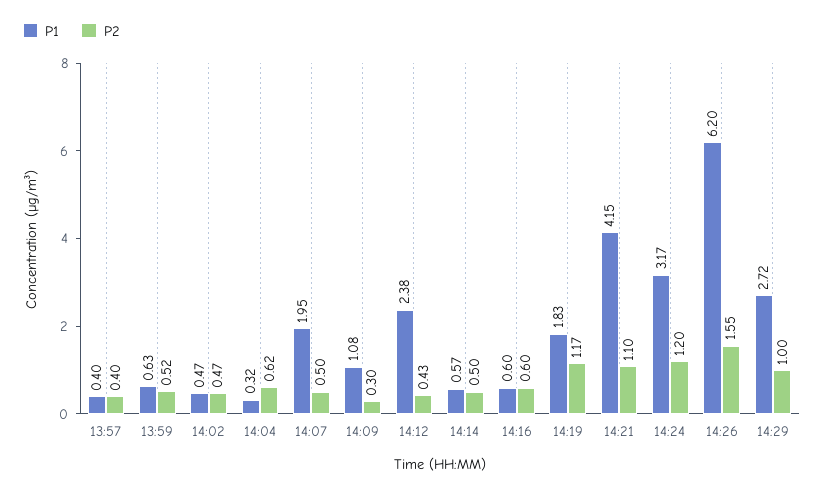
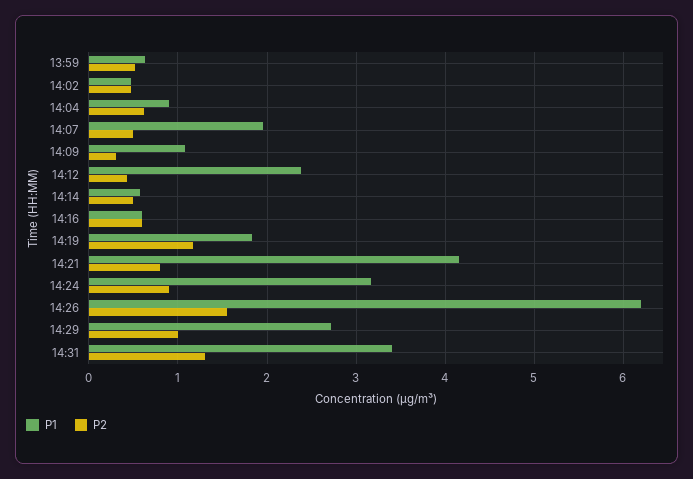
P1, 13:57: 0.4 -> none
P2, 13:57: 0.4 -> none
P1, 14:04: 0.32 -> 0.9
P2, 14:21: 1.1 -> 0.8
P2, 14:24: 1.2 -> 0.9
P1, 14:31: none -> 3.4
P2, 14:31: none -> 1.3

